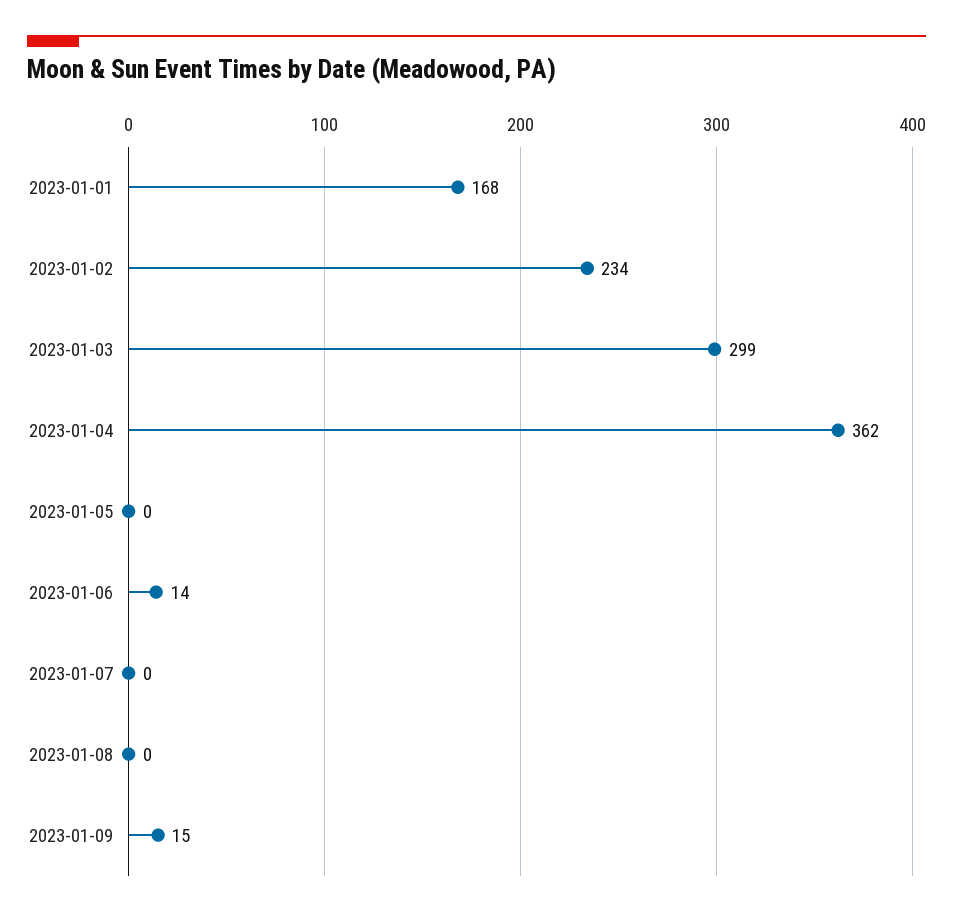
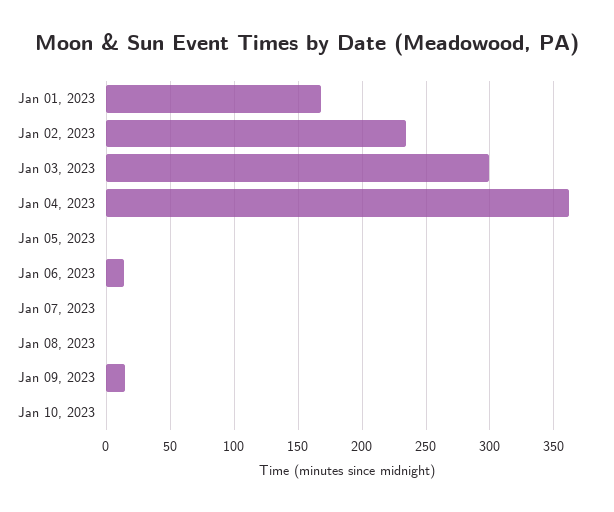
Jan 10, 2023: none -> 0

